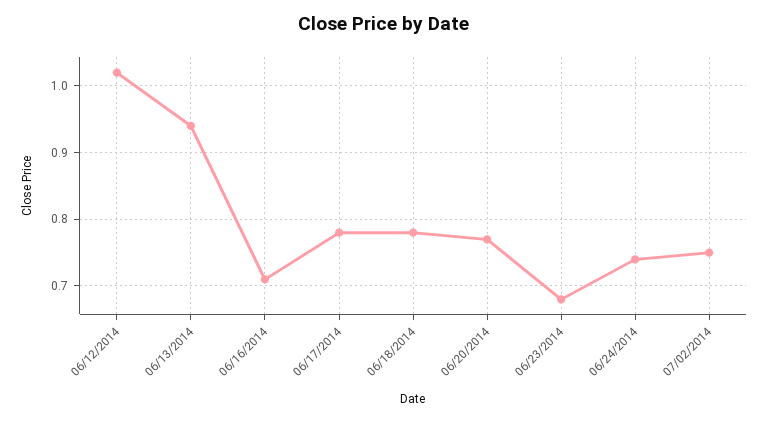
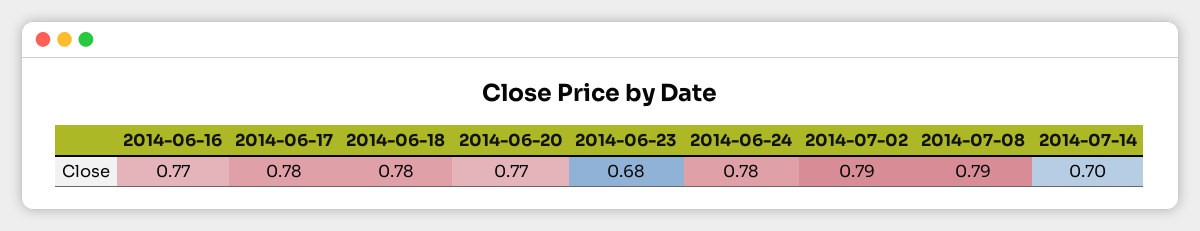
06/12/2014: 1.02 -> none
06/13/2014: 0.94 -> none
06/16/2014: 0.71 -> 0.77
06/24/2014: 0.74 -> 0.78
07/02/2014: 0.75 -> 0.79
2014-07-08: none -> 0.79
2014-07-14: none -> 0.7

